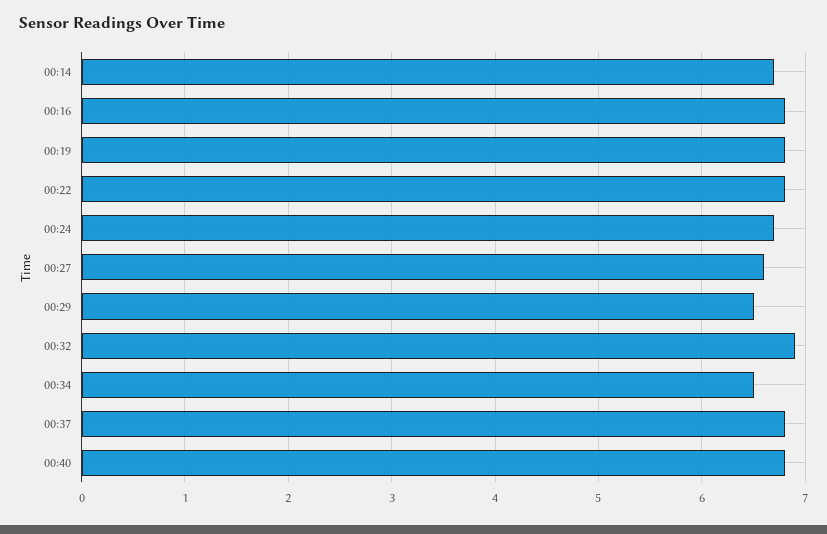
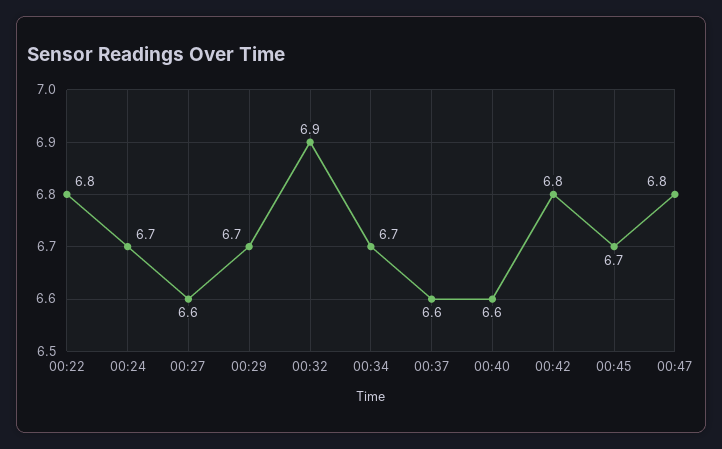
00:14: 6.7 -> none
00:16: 6.8 -> none
00:19: 6.8 -> none
00:29: 6.5 -> 6.7
00:34: 6.5 -> 6.7
00:37: 6.8 -> 6.6
00:40: 6.8 -> 6.6
00:42: none -> 6.8
00:45: none -> 6.7
00:47: none -> 6.8

